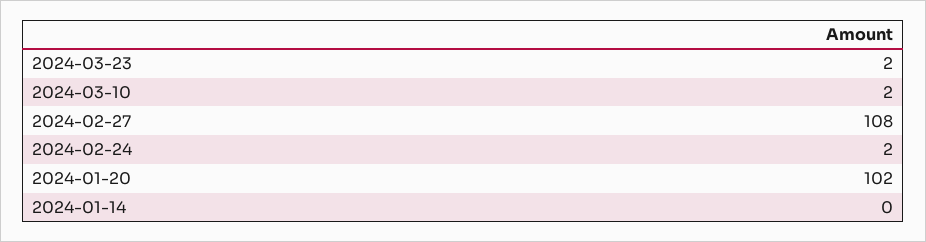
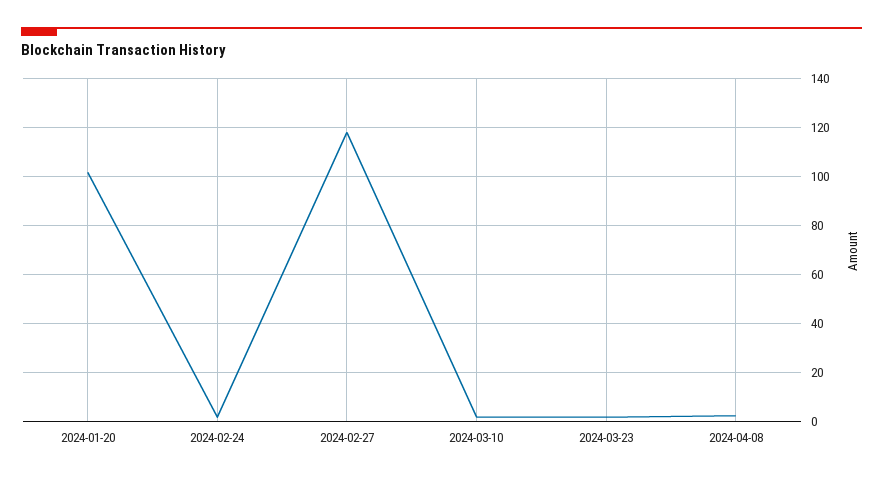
2024-02-27: 108 -> 117.5
2024-01-14: 0 -> none
2024-04-08: none -> 2.5

